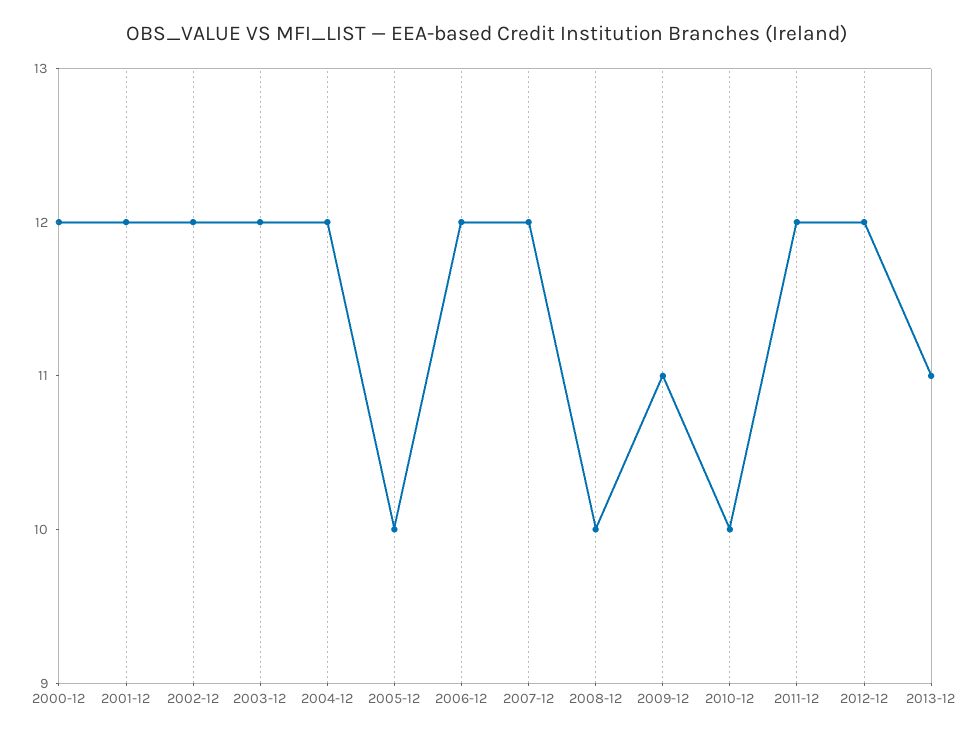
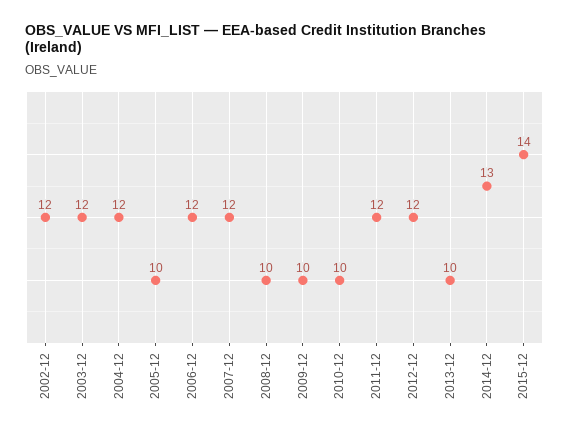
2000-12: 12 -> none
2001-12: 12 -> none
2009-12: 11 -> 10
2013-12: 11 -> 10
2014-12: none -> 13
2015-12: none -> 14

